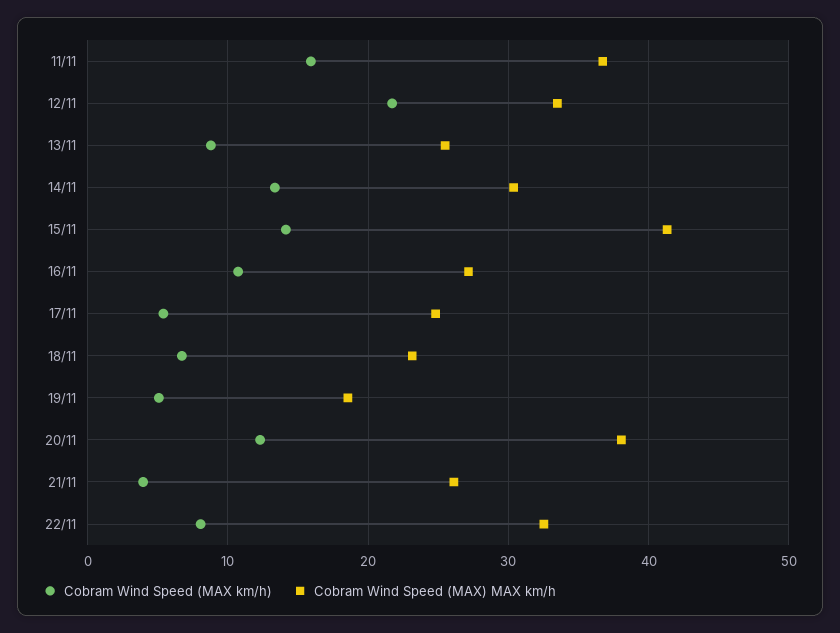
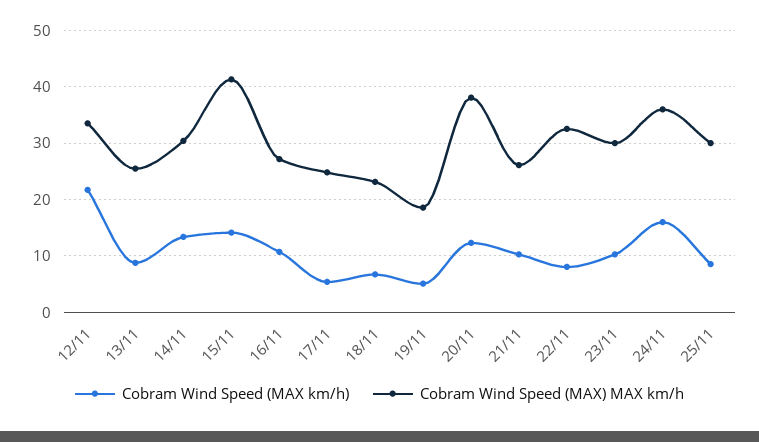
Cobram Wind Speed (MAX km/h), 11/11: 16 -> none
Cobram Wind Speed (MAX) MAX km/h, 11/11: 37 -> none
Cobram Wind Speed (MAX km/h), 21/11: 4 -> 10
Cobram Wind Speed (MAX km/h), 23/11: none -> 10
Cobram Wind Speed (MAX) MAX km/h, 23/11: none -> 30
Cobram Wind Speed (MAX km/h), 24/11: none -> 16
Cobram Wind Speed (MAX) MAX km/h, 24/11: none -> 36
Cobram Wind Speed (MAX km/h), 25/11: none -> 8
Cobram Wind Speed (MAX) MAX km/h, 25/11: none -> 30

